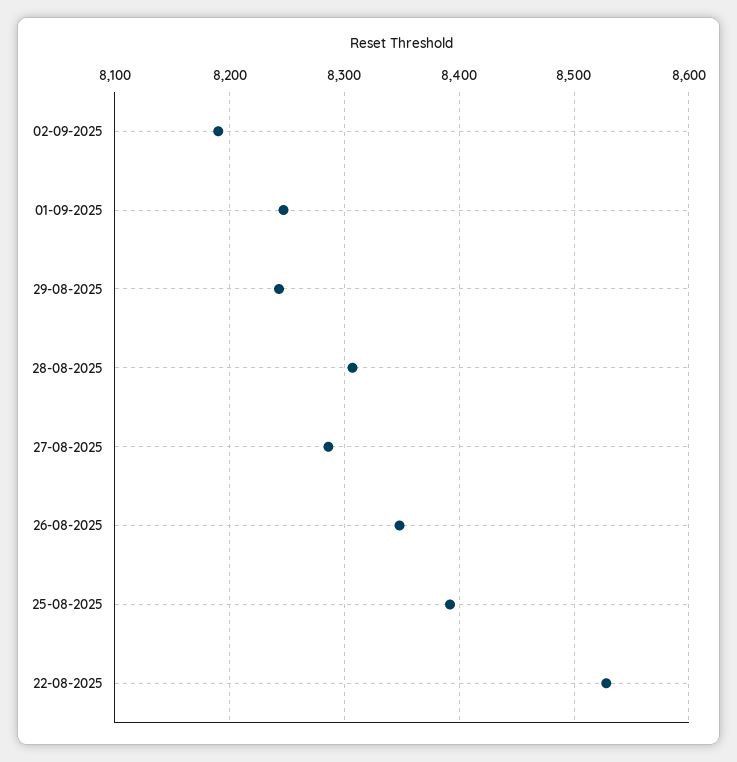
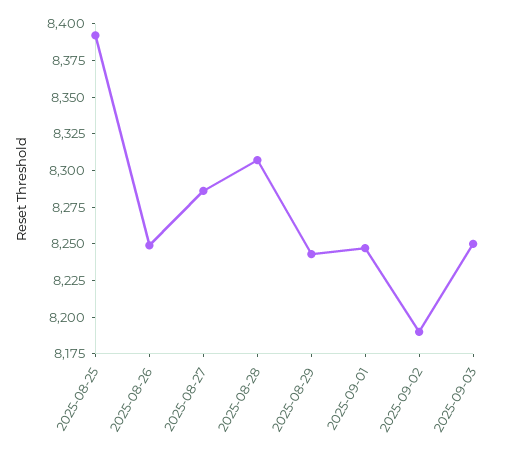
26-08-2025: 8350 -> 8250
22-08-2025: 8530 -> none
2025-09-03: none -> 8250

